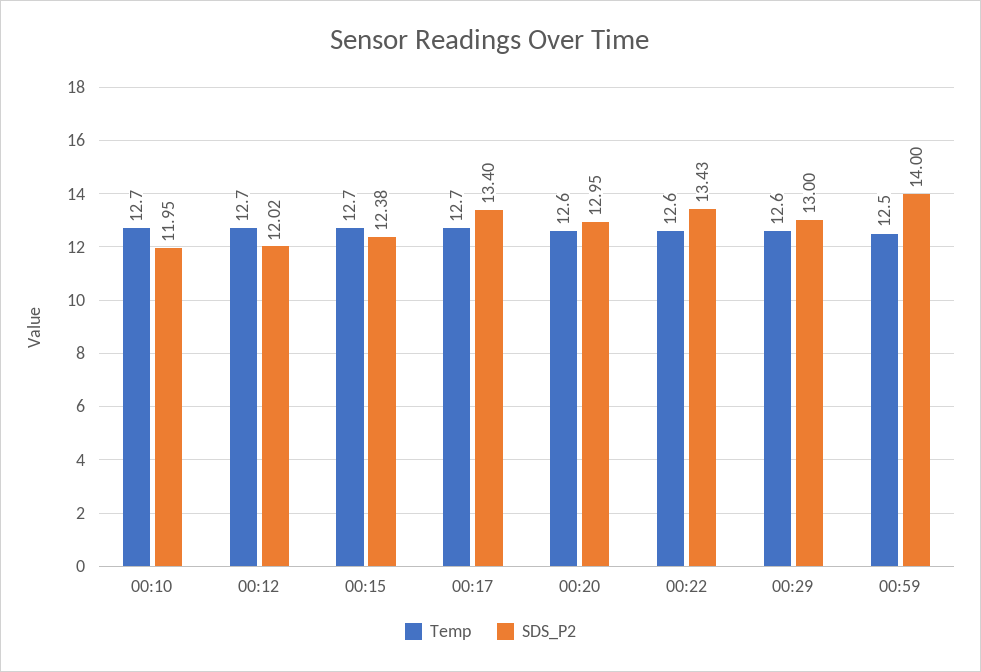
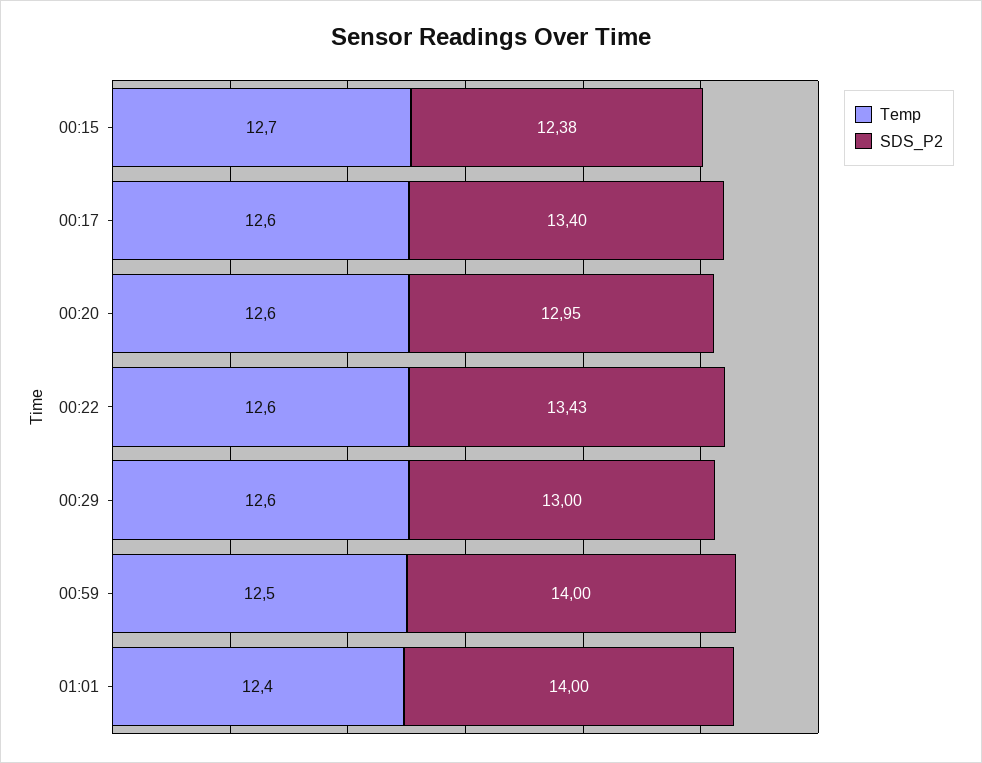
Temp, 00:10: 12.7 -> none
SDS_P2, 00:10: 11.95 -> none
Temp, 00:12: 12.7 -> none
SDS_P2, 00:12: 12.02 -> none
Temp, 00:17: 12.7 -> 12.6
Temp, 01:01: none -> 12.4
SDS_P2, 01:01: none -> 14

